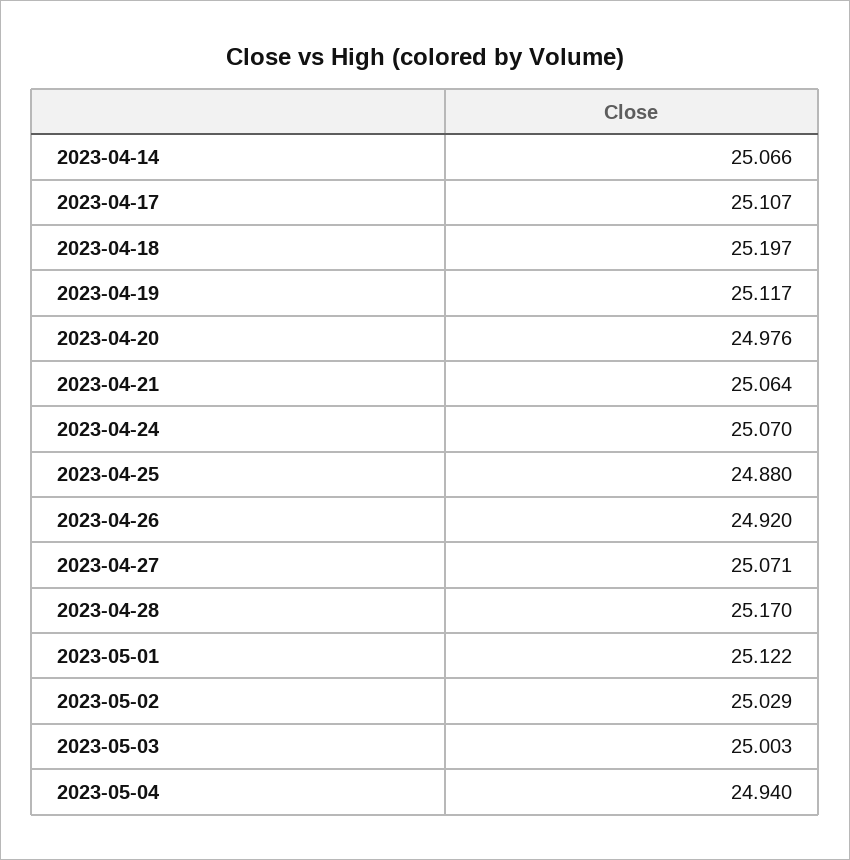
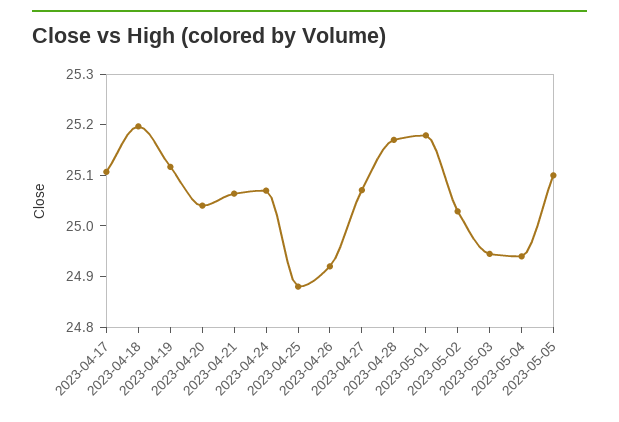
2023-04-14: 25.066 -> none
2023-04-20: 24.976 -> 25.04
2023-05-01: 25.122 -> 25.18
2023-05-03: 25.003 -> 24.94
2023-05-05: none -> 25.1

